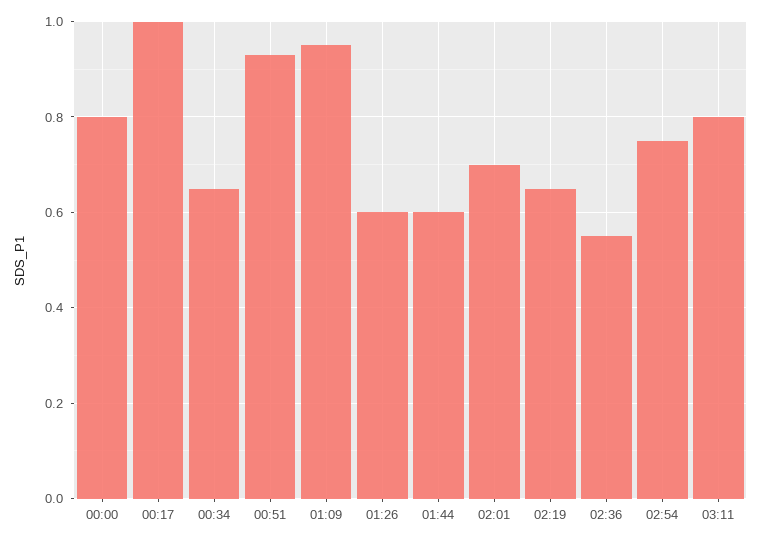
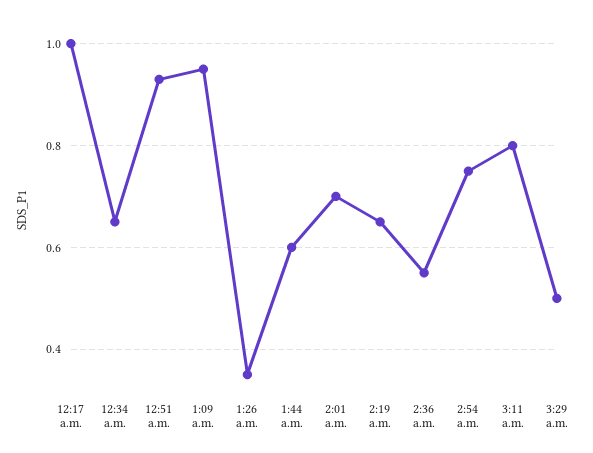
00:00: 0.8 -> none
01:26: 0.6 -> 0.35
3:29 a.m.: none -> 0.5

